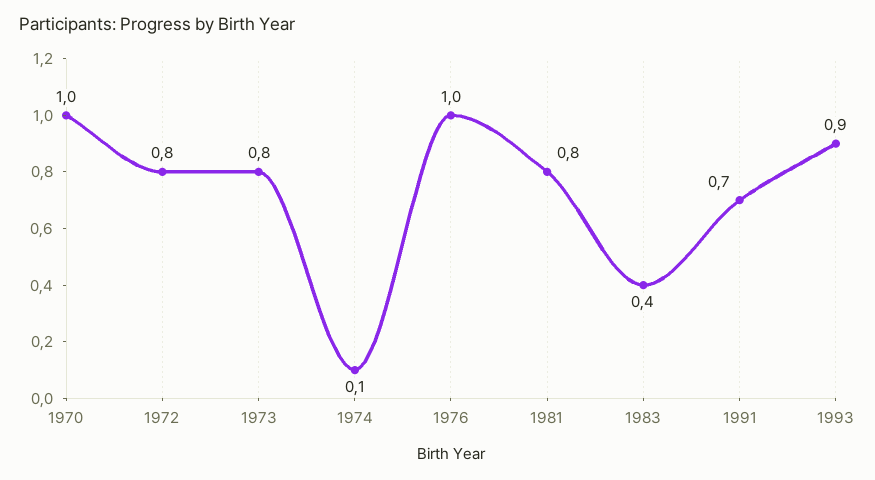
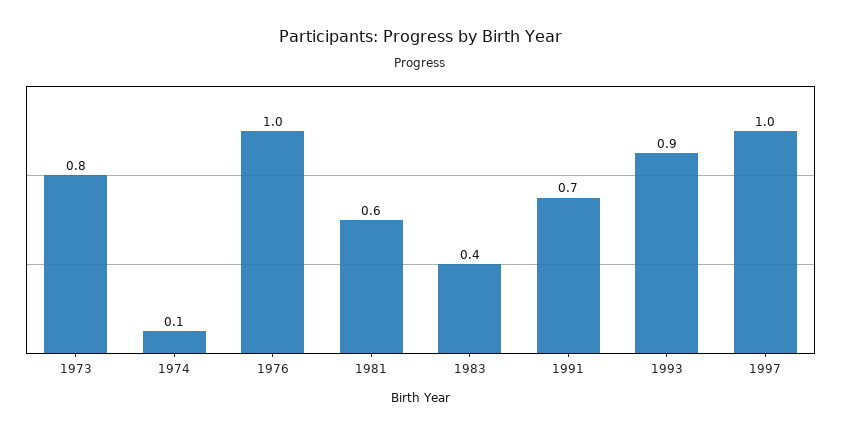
1970: 1 -> none
1972: 0.8 -> none
1981: 0.8 -> 0.6
1997: none -> 1

